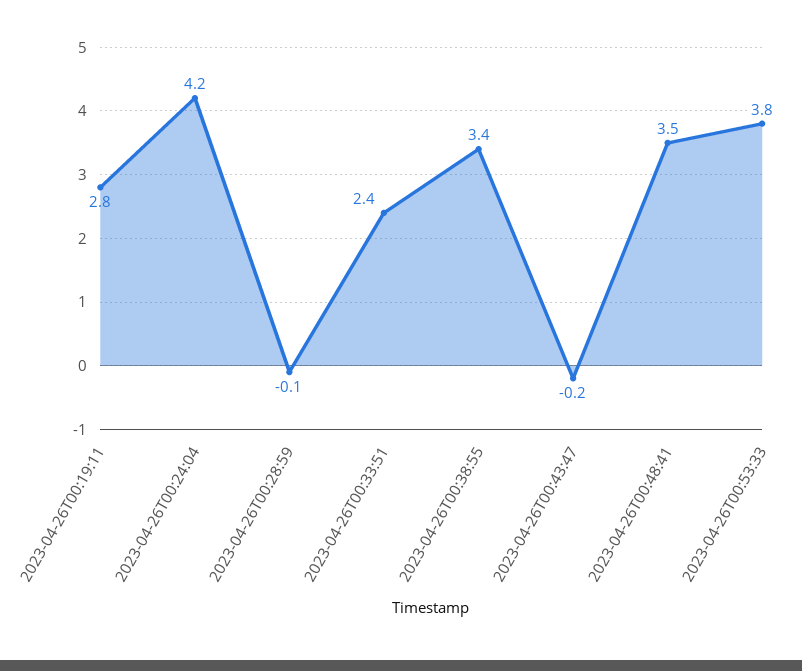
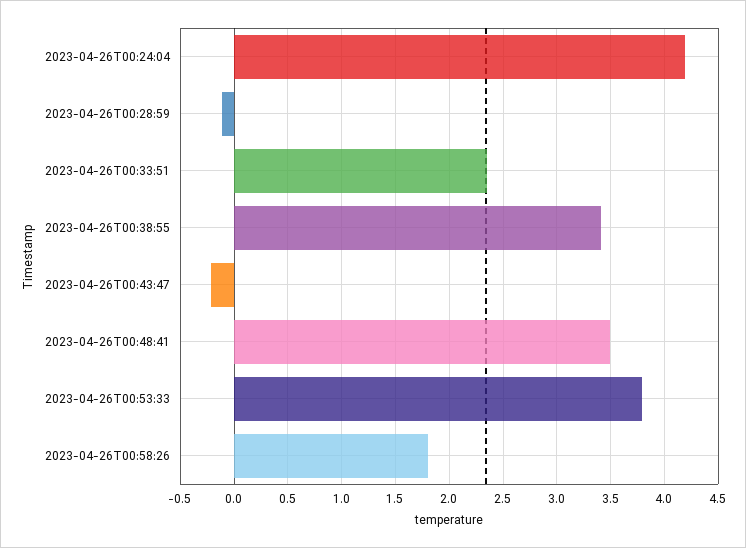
2023-04-26T00:19:11: 2.8 -> none
2023-04-26T00:58:26: none -> 1.8

